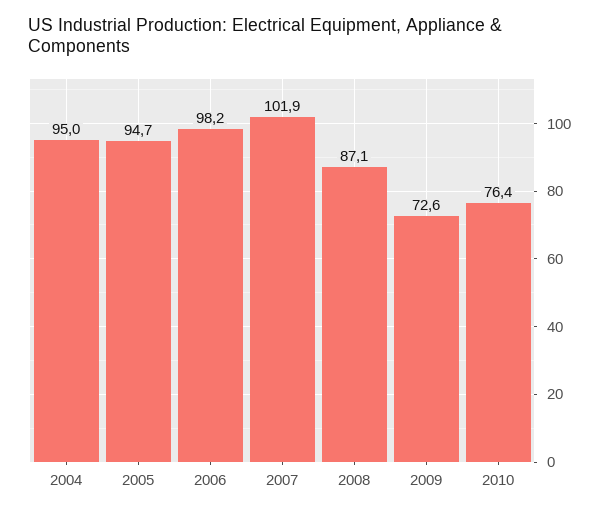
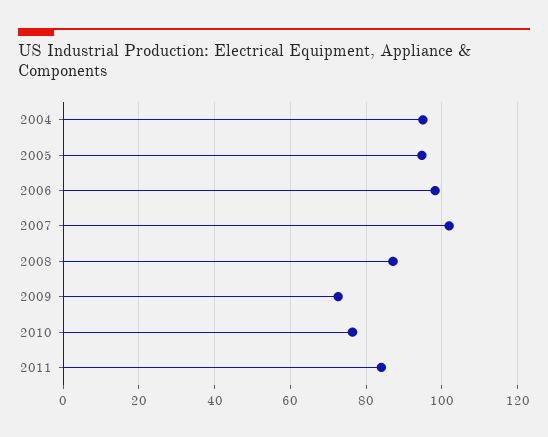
2011: none -> 84

